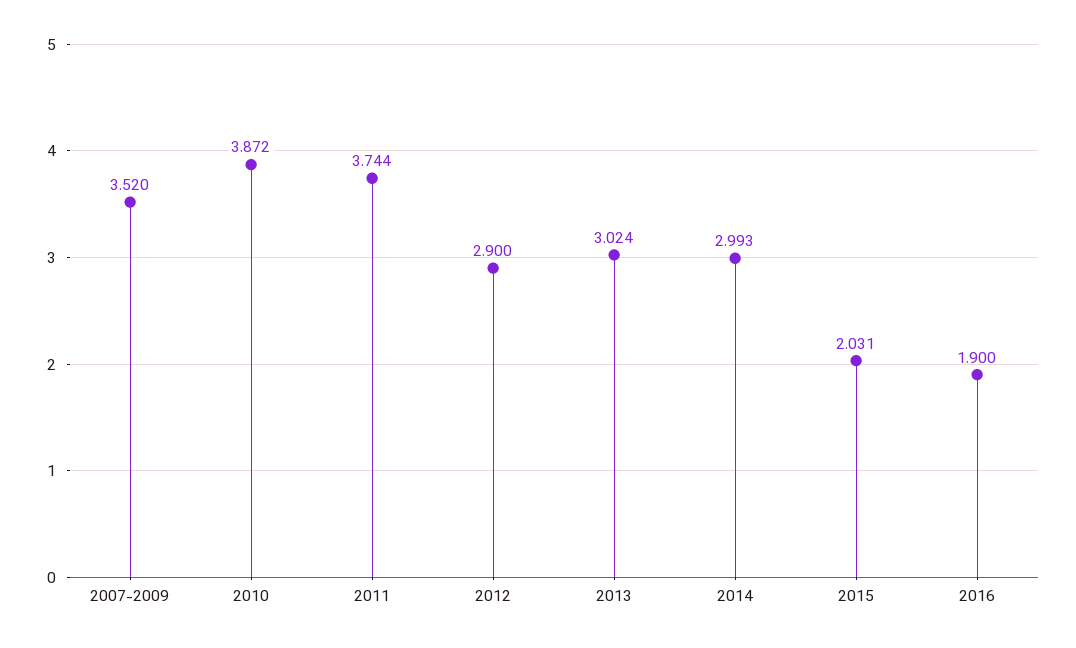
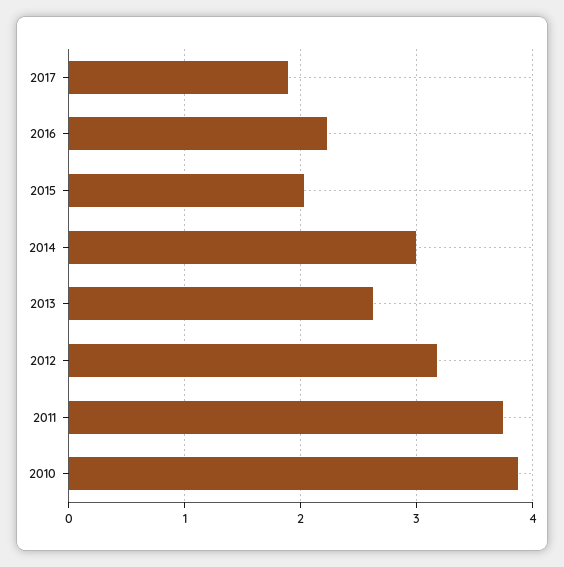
2007-2009: 3.52 -> none
2012: 2.9 -> 3.2
2013: 3.024 -> 2.6
2016: 1.9 -> 2.2
2017: none -> 1.9

